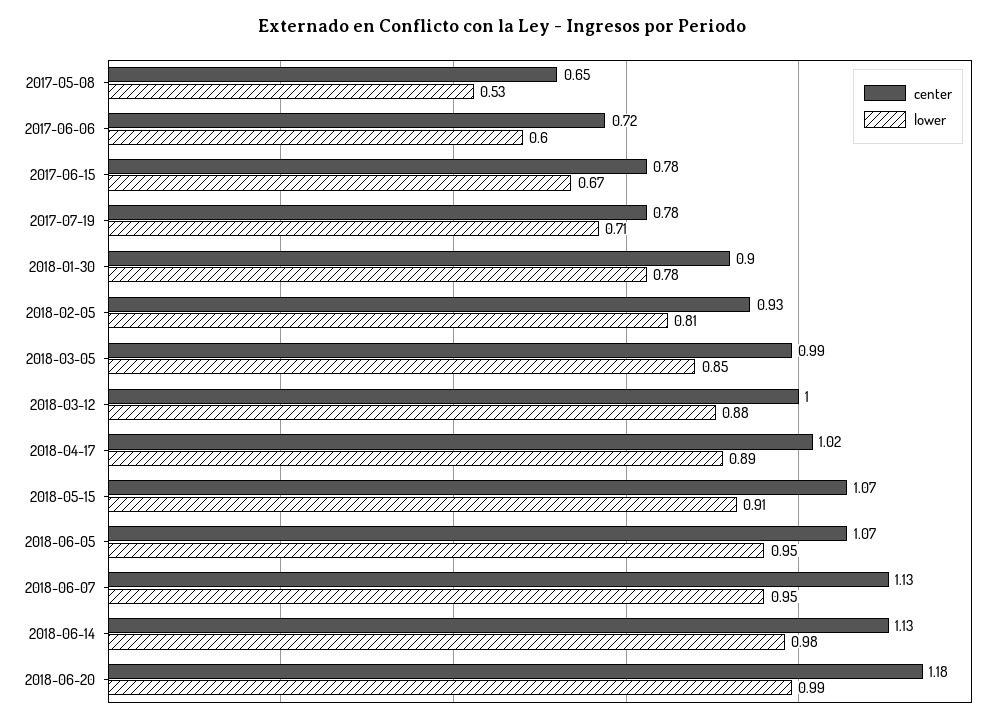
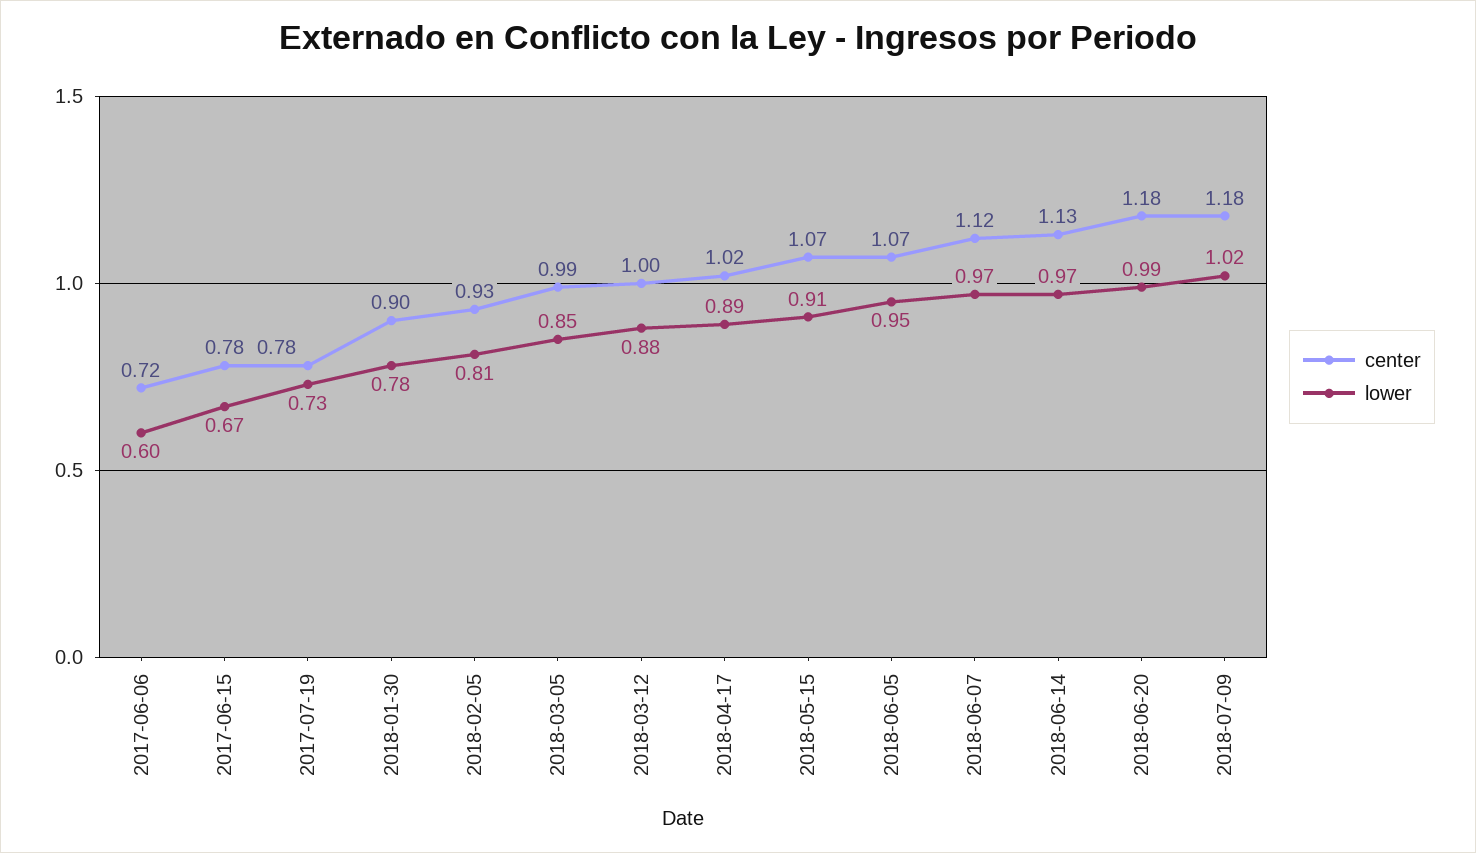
center, 2017-05-08: 0.65 -> none
lower, 2017-05-08: 0.53 -> none
lower, 2017-07-19: 0.71 -> 0.73
center, 2018-06-07: 1.13 -> 1.12
lower, 2018-06-07: 0.95 -> 0.97
lower, 2018-06-14: 0.98 -> 0.97
center, 2018-07-09: none -> 1.18
lower, 2018-07-09: none -> 1.02

